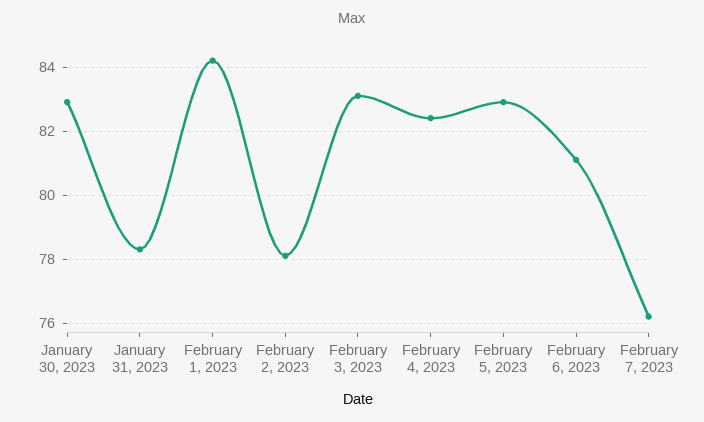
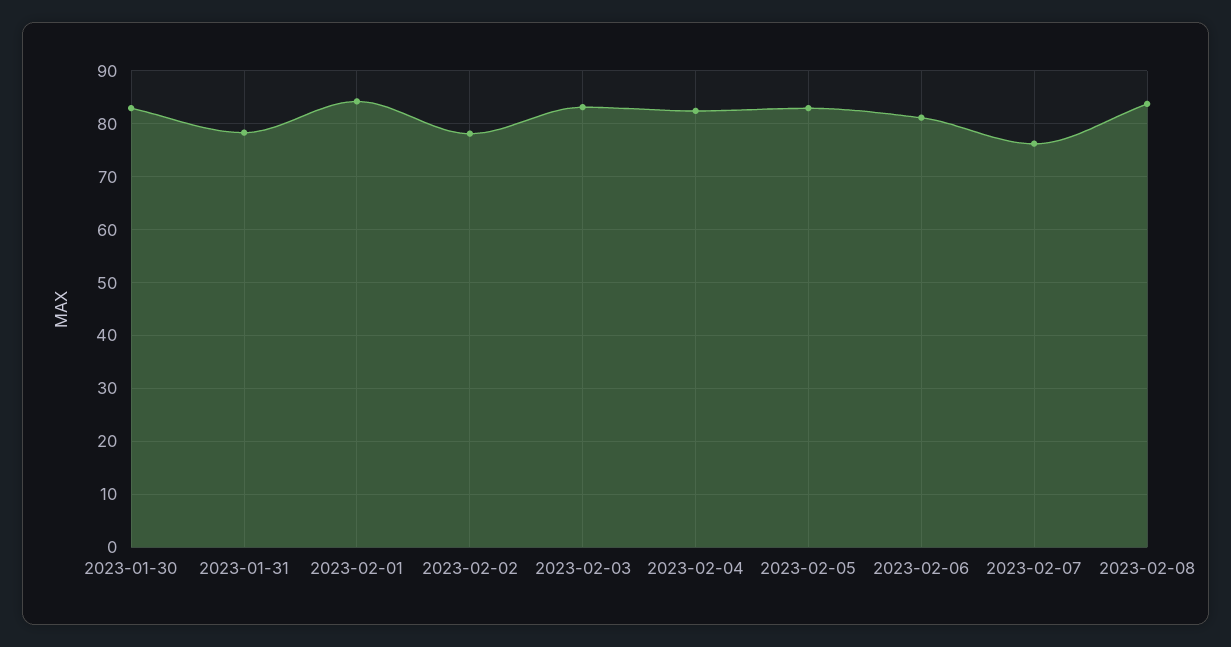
2023-02-08: none -> 84

